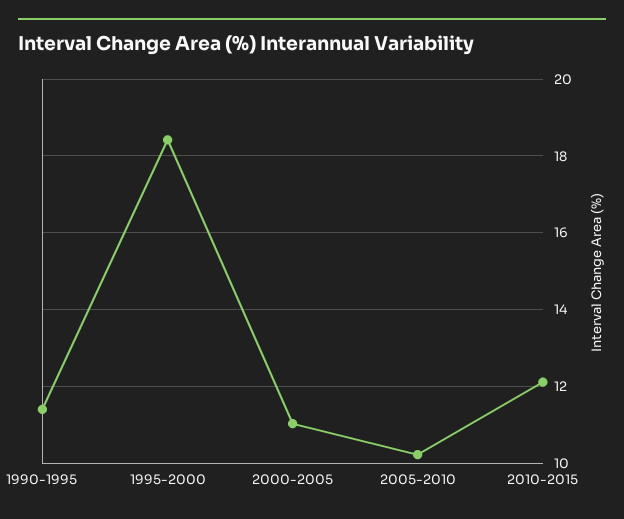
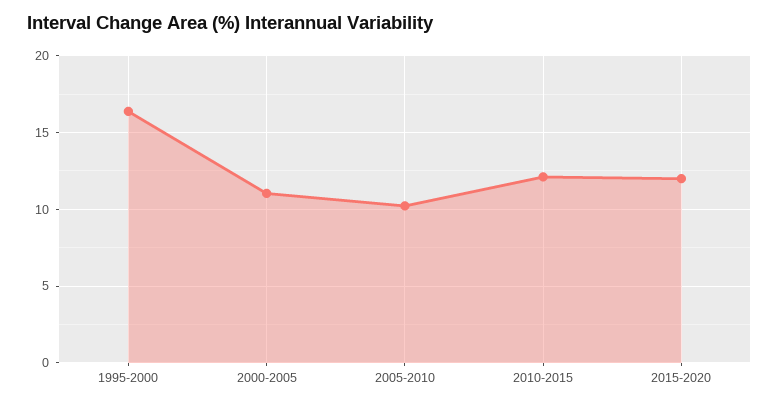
1990-1995: 11.4 -> none
1995-2000: 18.4 -> 16.5
2015-2020: none -> 12

